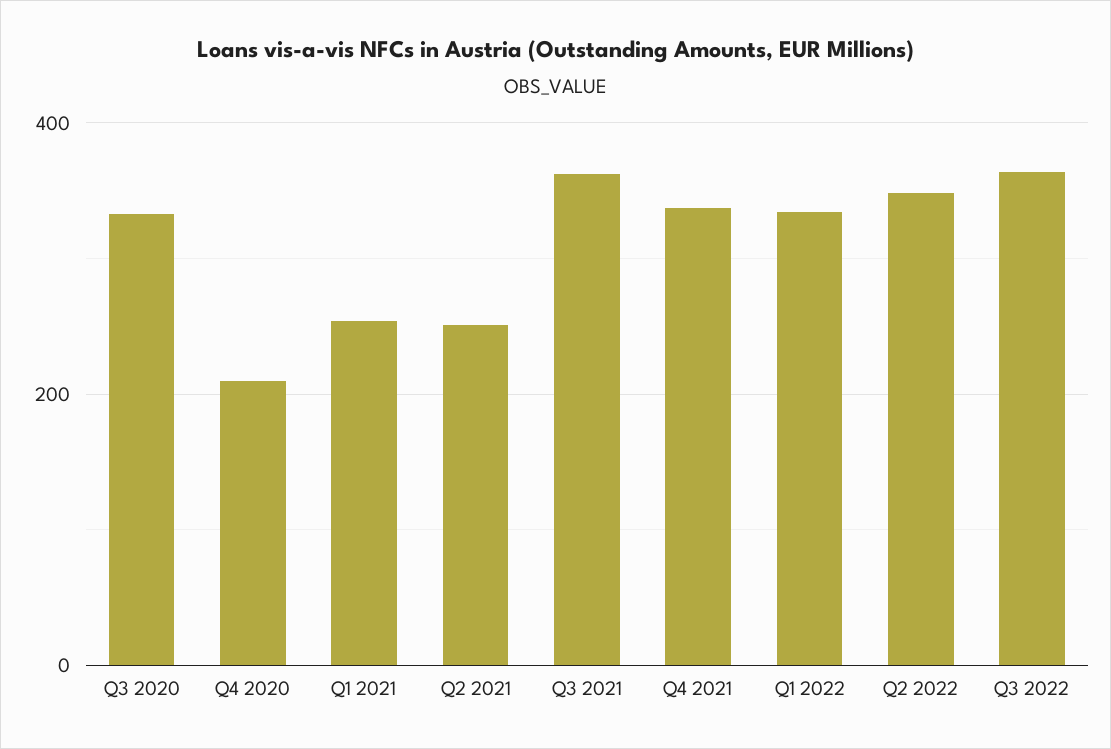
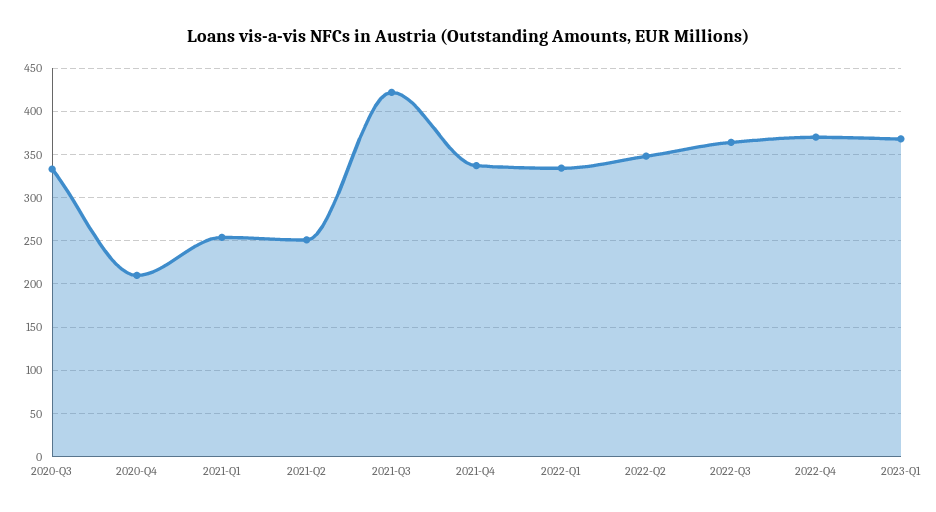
Q3 2021: 360 -> 420
2022-Q4: none -> 370
2023-Q1: none -> 370

